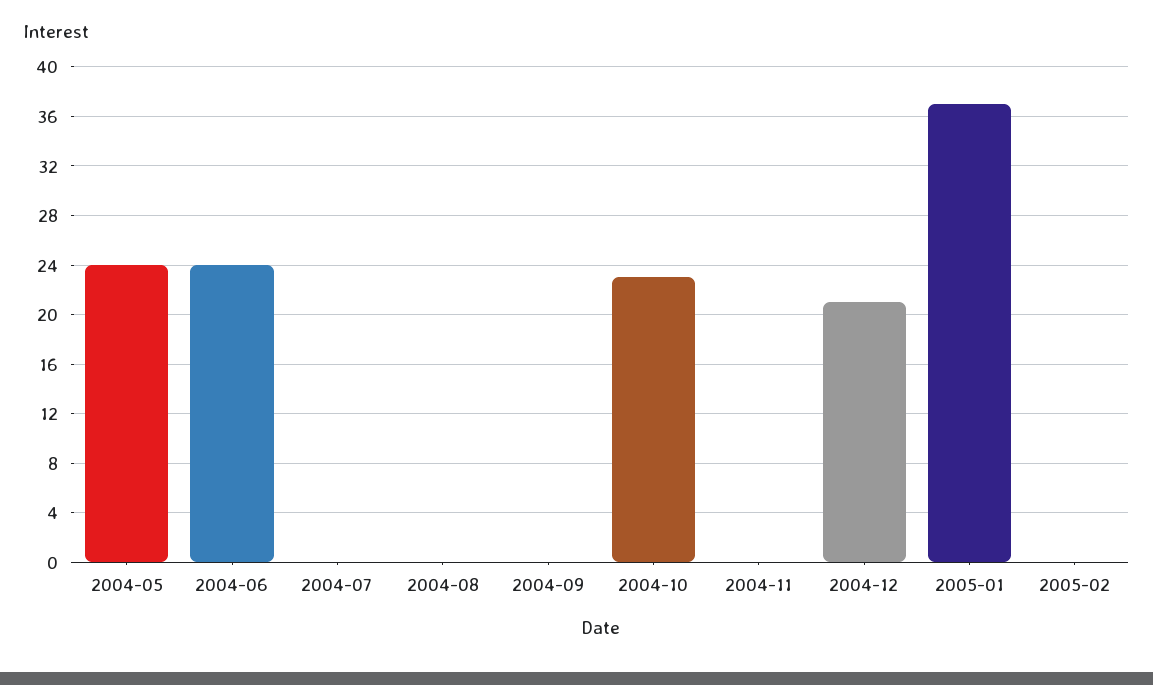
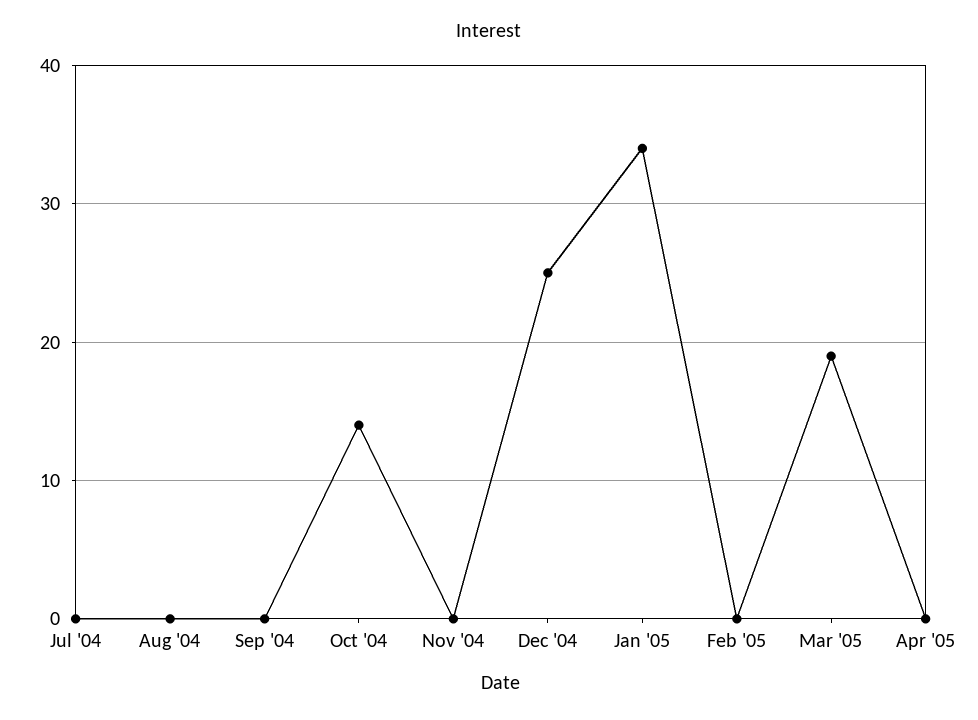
2004-05: 24 -> none
2004-06: 24 -> none
2004-10: 23 -> 14
2004-12: 21 -> 25
2005-01: 37 -> 34
Mar '05: none -> 19
Apr '05: none -> 0

